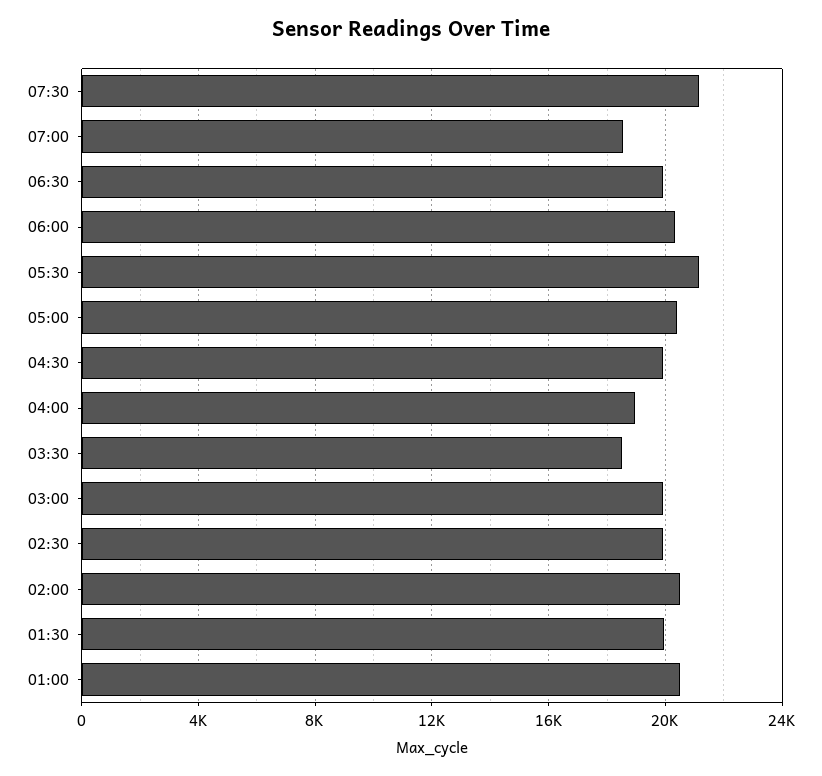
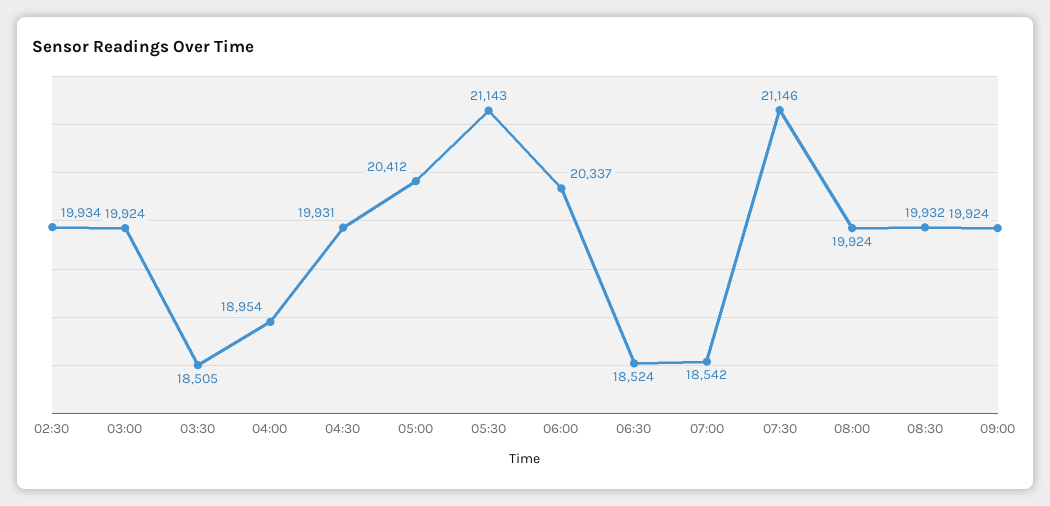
06:30: 20000 -> 18524
02:00: 20500 -> none
01:30: 20000 -> none
01:00: 20500 -> none
08:00: none -> 19924
08:30: none -> 19932
09:00: none -> 19924

